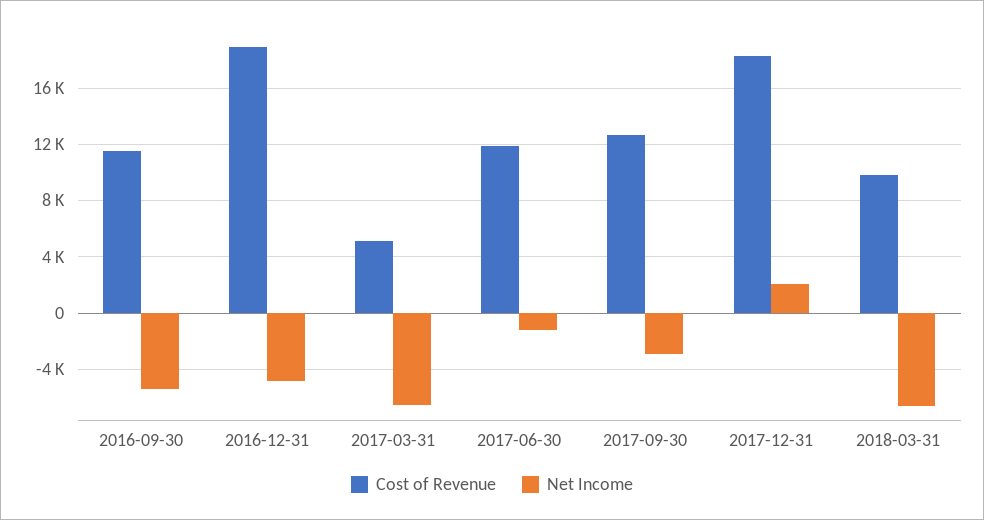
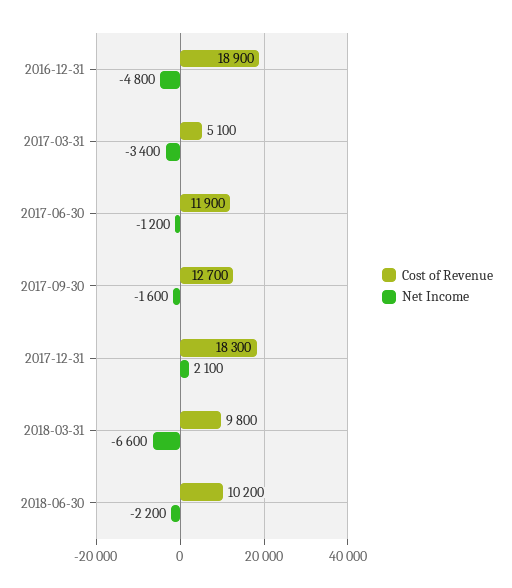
Cost of Revenue, 2016-09-30: 11500 -> none
Net Income, 2016-09-30: -5500 -> none
Net Income, 2017-03-31: -6500 -> -3400
Net Income, 2017-09-30: -3000 -> -1600
Cost of Revenue, 2018-06-30: none -> 10200
Net Income, 2018-06-30: none -> -2200

